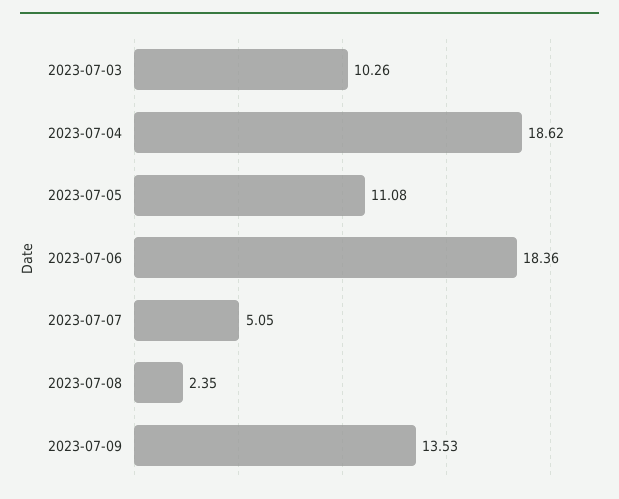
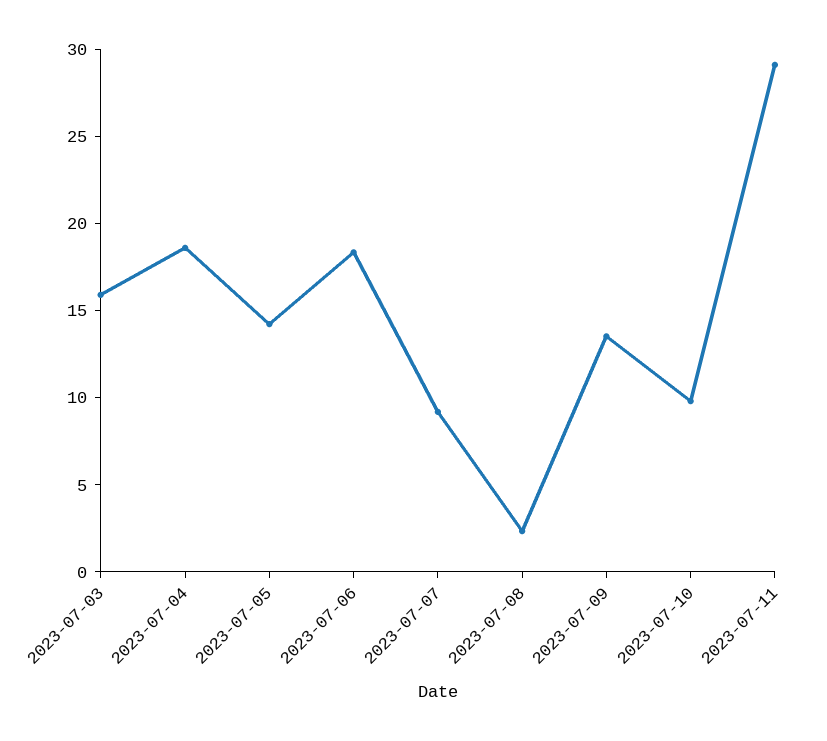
2023-07-03: 10.26 -> 16
2023-07-05: 11.08 -> 14
2023-07-07: 5.05 -> 9
2023-07-10: none -> 10
2023-07-11: none -> 29

